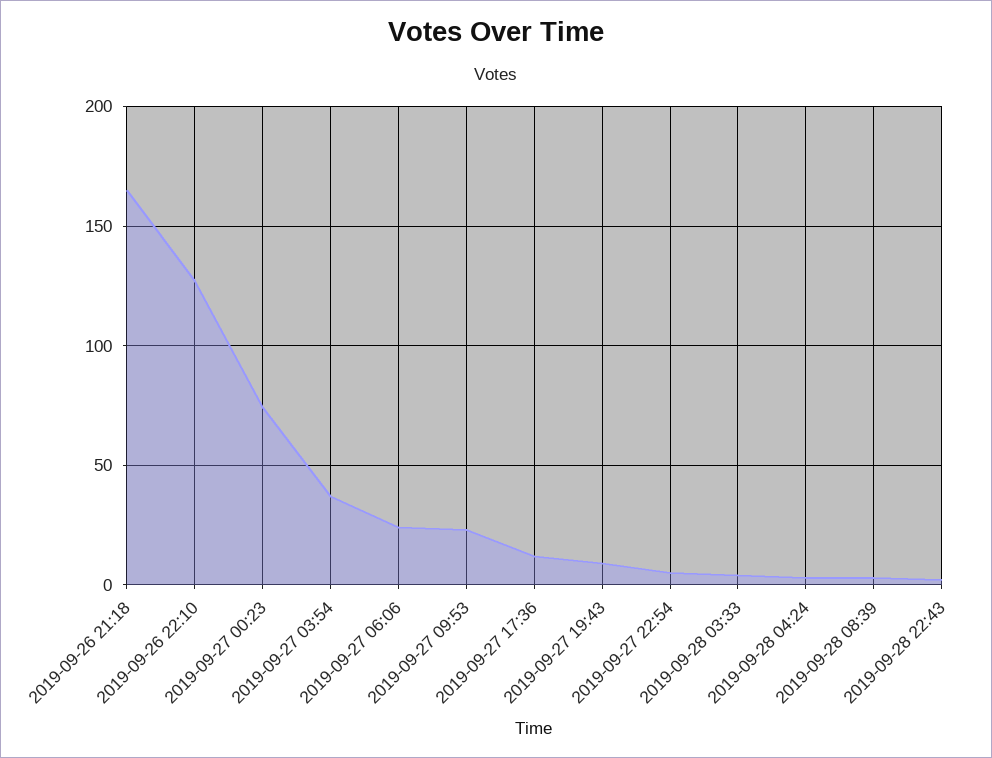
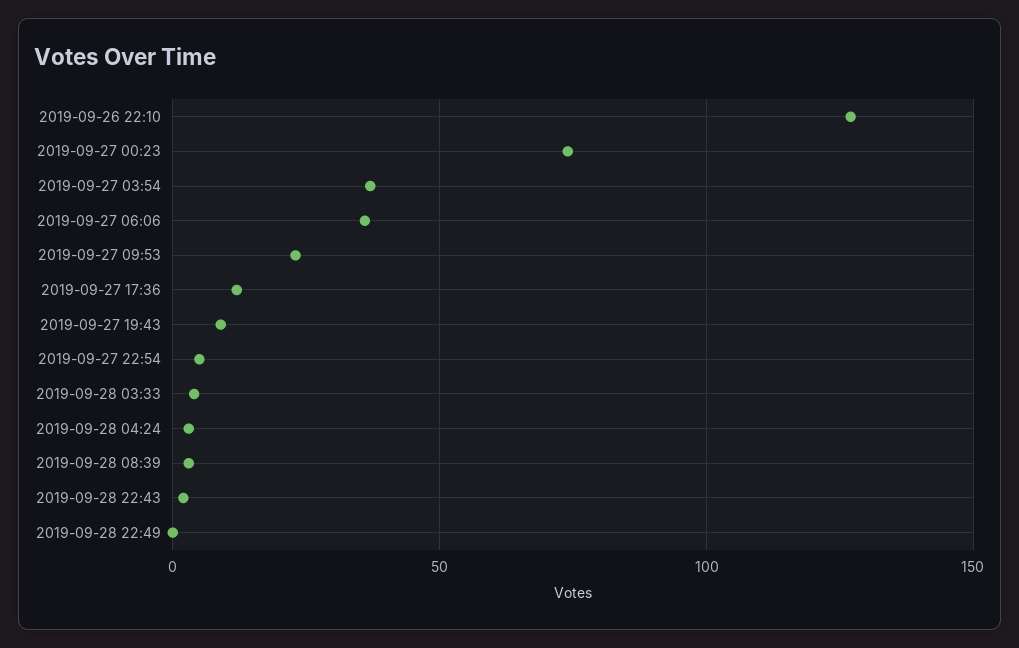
2019-09-26 21:18: 165 -> none
2019-09-27 06:06: 25 -> 35
2019-09-28 22:49: none -> 0

